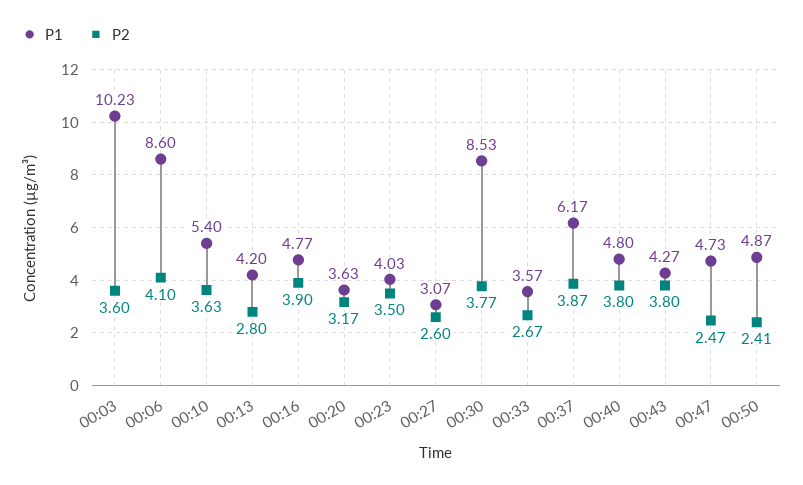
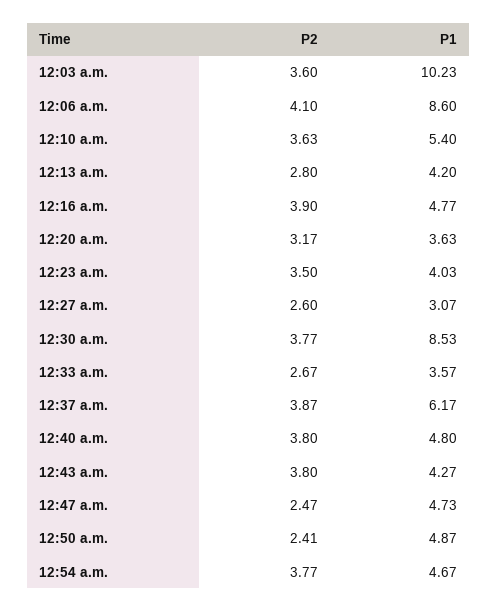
P2, 12:54 a.m.: none -> 3.77
P1, 12:54 a.m.: none -> 4.67

